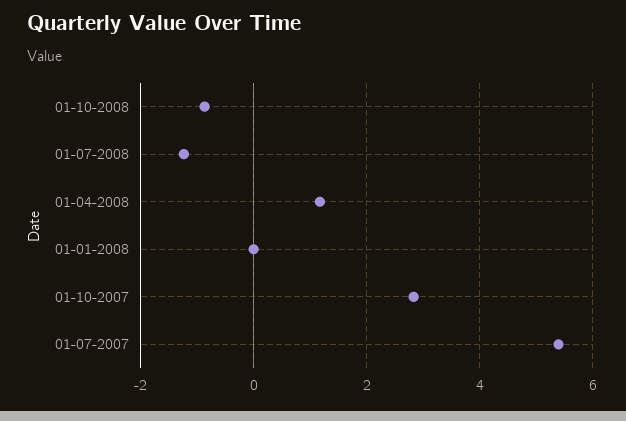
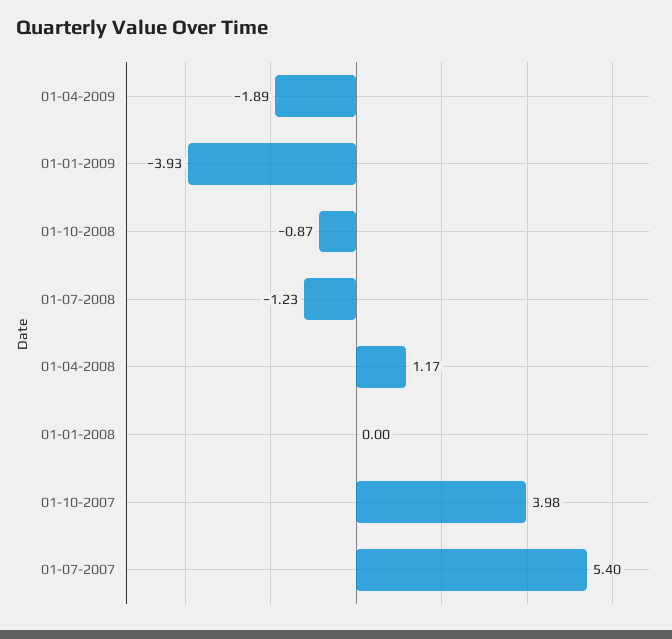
01-10-2007: 2.8 -> 3.98
01-04-2009: none -> -1.89
01-01-2009: none -> -3.93

